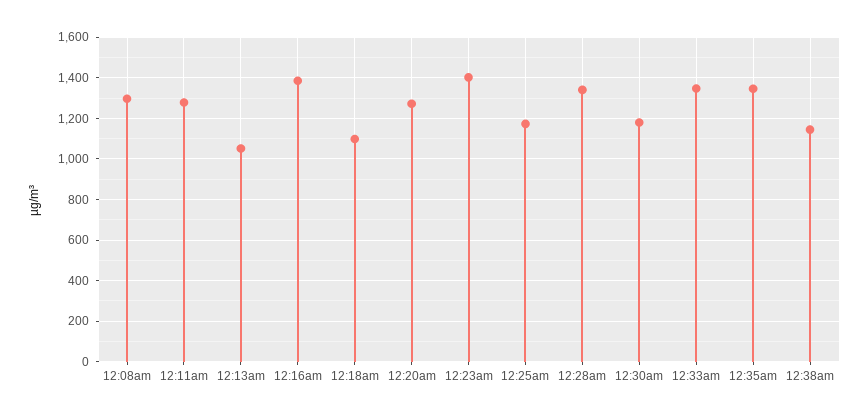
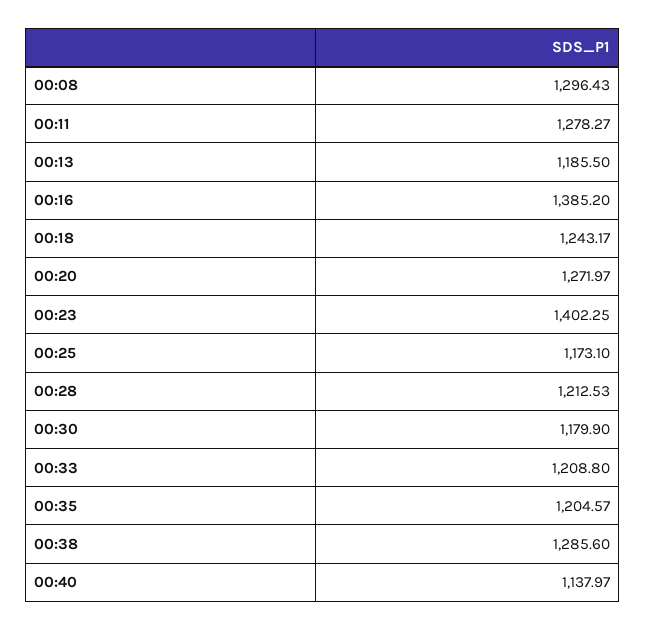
12:13am: 1050 -> 1185.5
12:18am: 1100 -> 1243.17
12:28am: 1350 -> 1212.53
12:33am: 1350 -> 1208.8
12:35am: 1350 -> 1204.57
12:38am: 1150 -> 1285.6
00:40: none -> 1137.97

